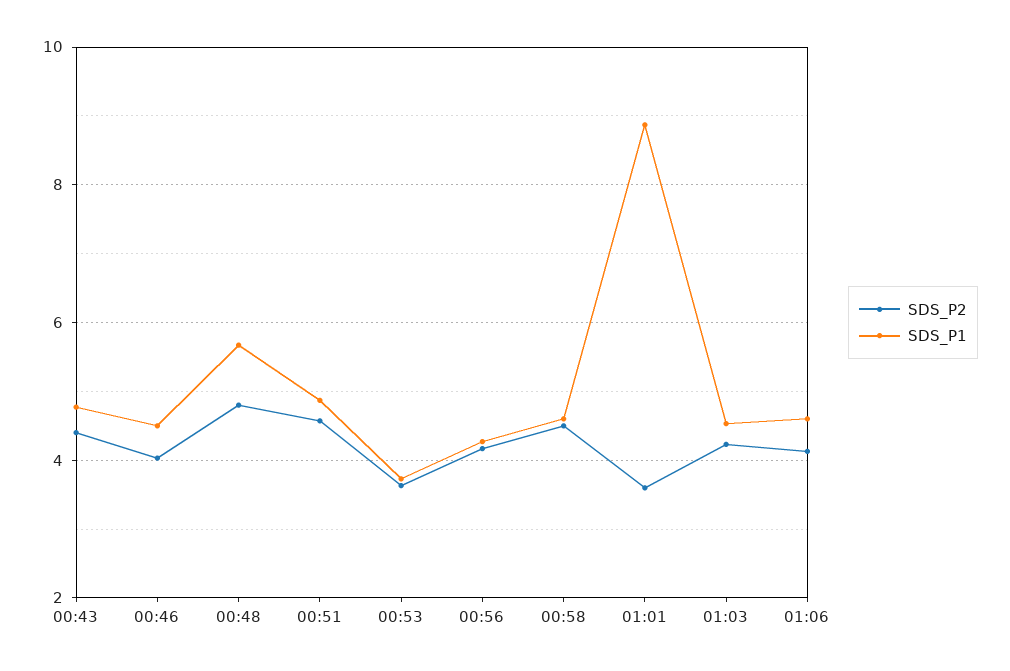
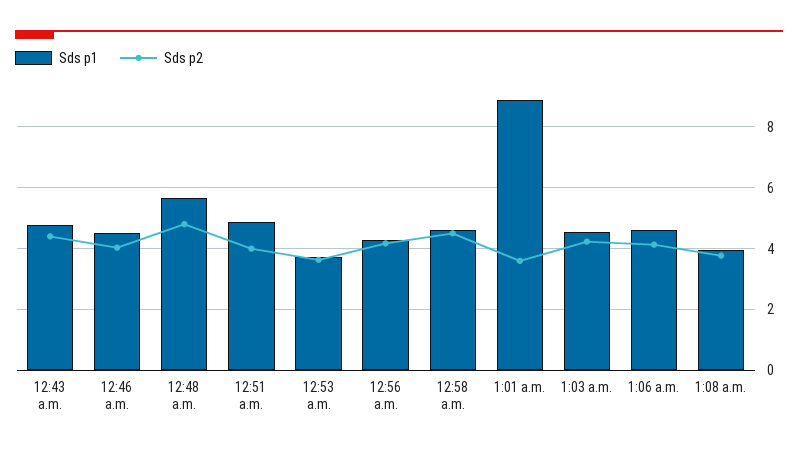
SDS_P2, 00:51: 4.6 -> 4
SDS_P1, 1:08 a.m.: none -> 4
SDS_P2, 1:08 a.m.: none -> 3.8

